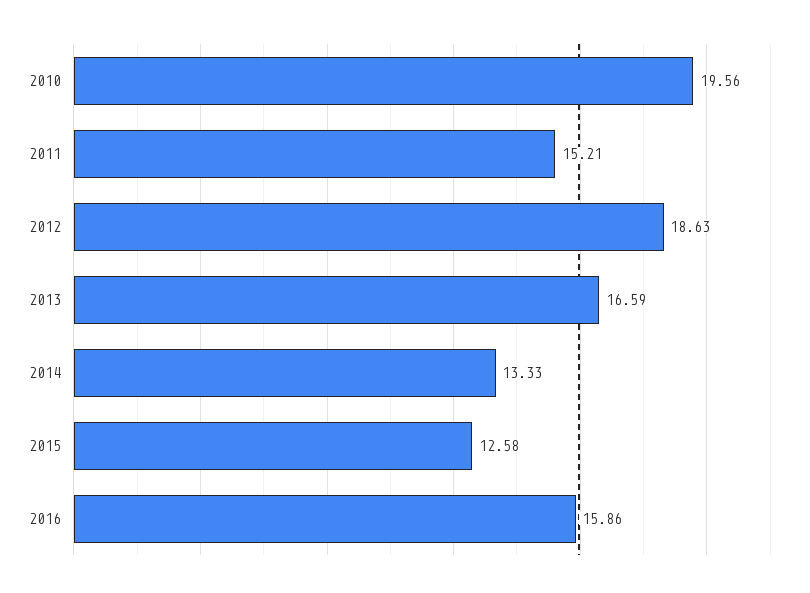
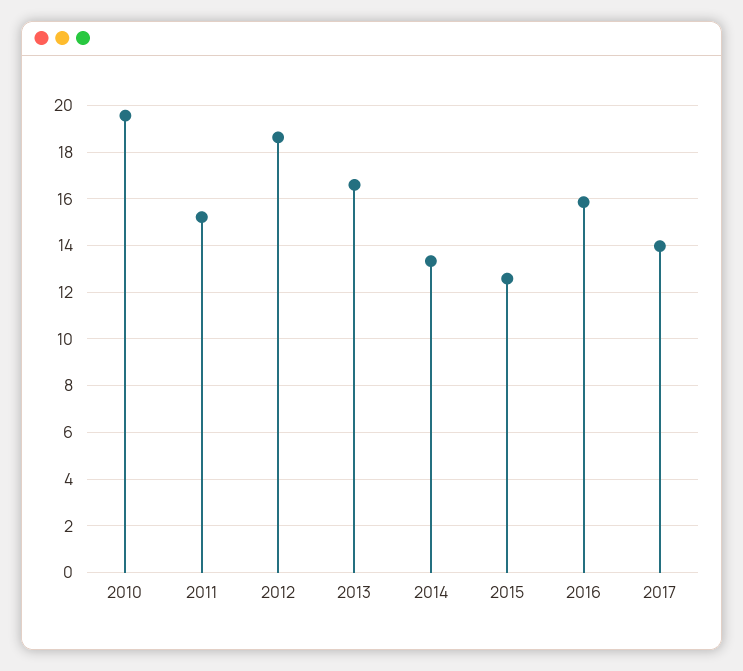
2017: none -> 14

